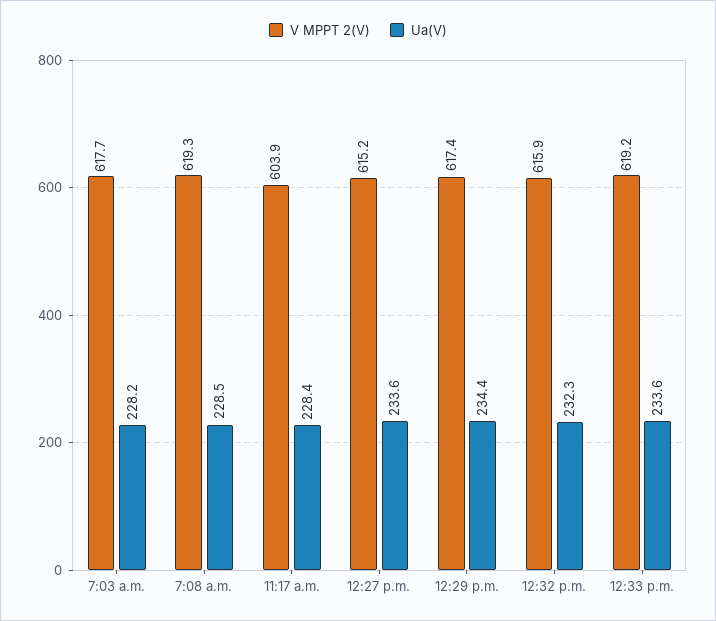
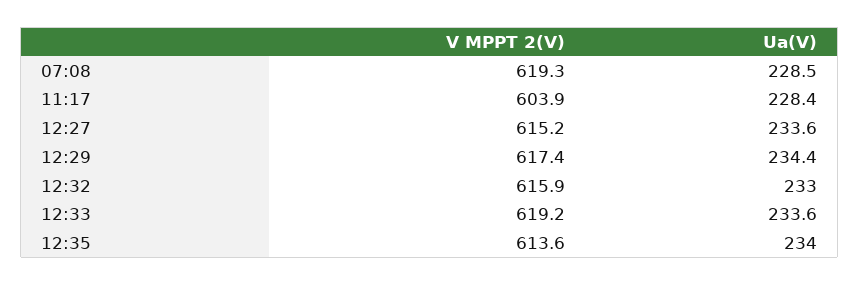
V MPPT 2(V), 7:03 a.m.: 617.7 -> none
Ua(V), 7:03 a.m.: 228.2 -> none
Ua(V), 12:32 p.m.: 232.3 -> 233
V MPPT 2(V), 12:35: none -> 613.6
Ua(V), 12:35: none -> 234

